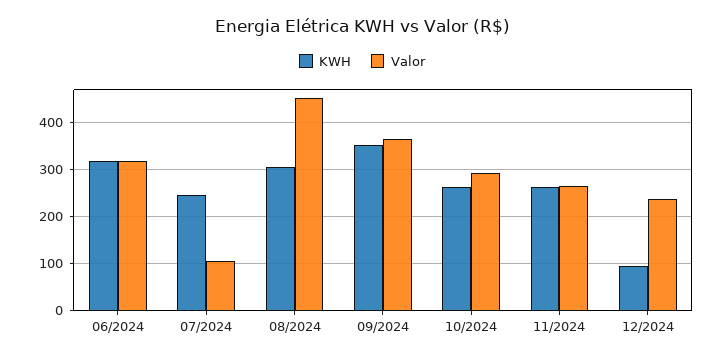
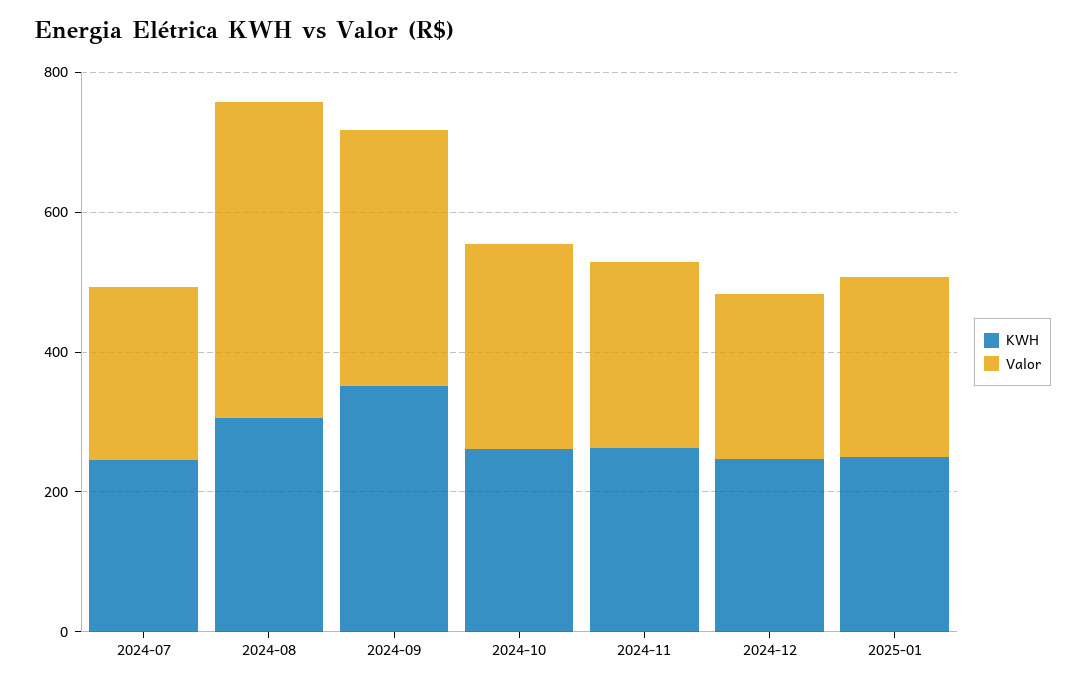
KWH, 06/2024: 320 -> none
Valor, 06/2024: 320 -> none
Valor, 07/2024: 100 -> 250
KWH, 12/2024: 100 -> 250
KWH, 2025-01: none -> 250
Valor, 2025-01: none -> 250

